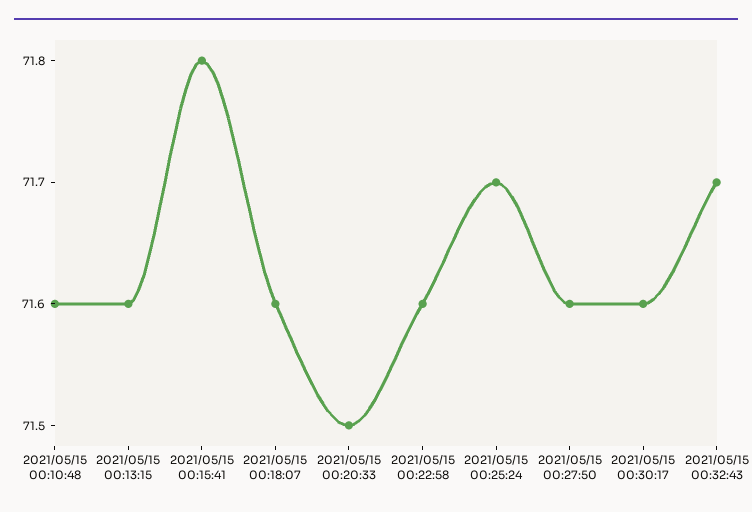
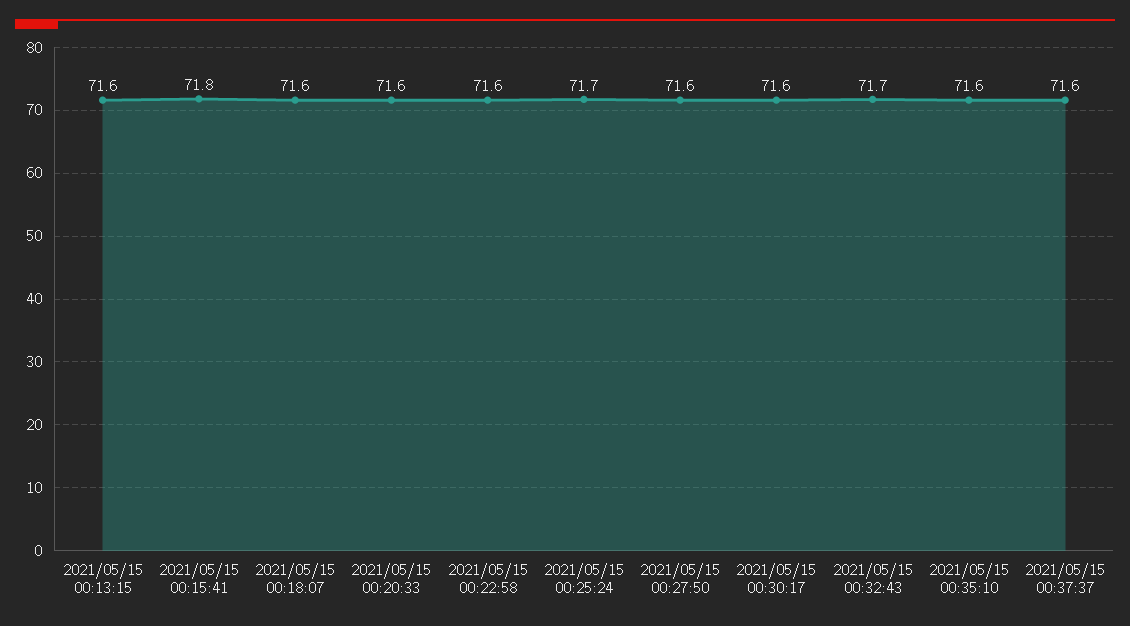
2021/05/15 00:10:48: 71.6 -> none
2021/05/15 00:20:33: 71.5 -> 71.6
2021/05/15 00:35:10: none -> 71.6
2021/05/15 00:37:37: none -> 71.6

